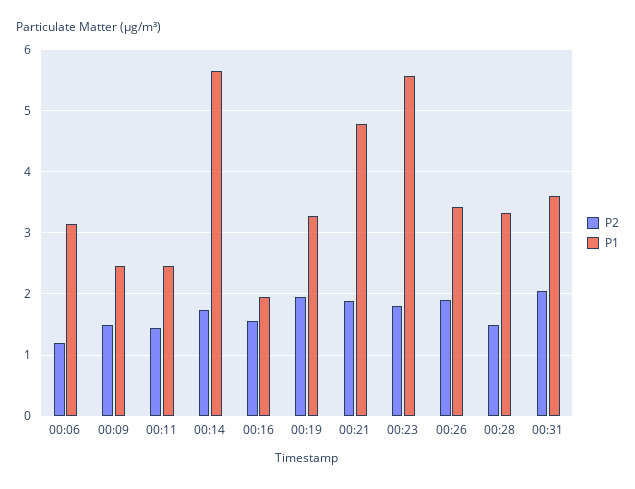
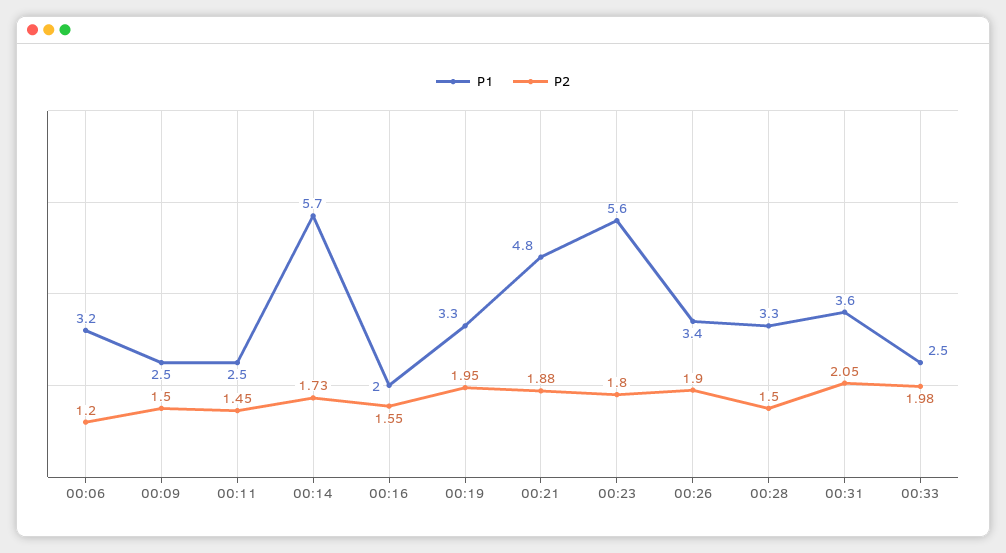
P1, 00:33: none -> 2.5
P2, 00:33: none -> 1.98

